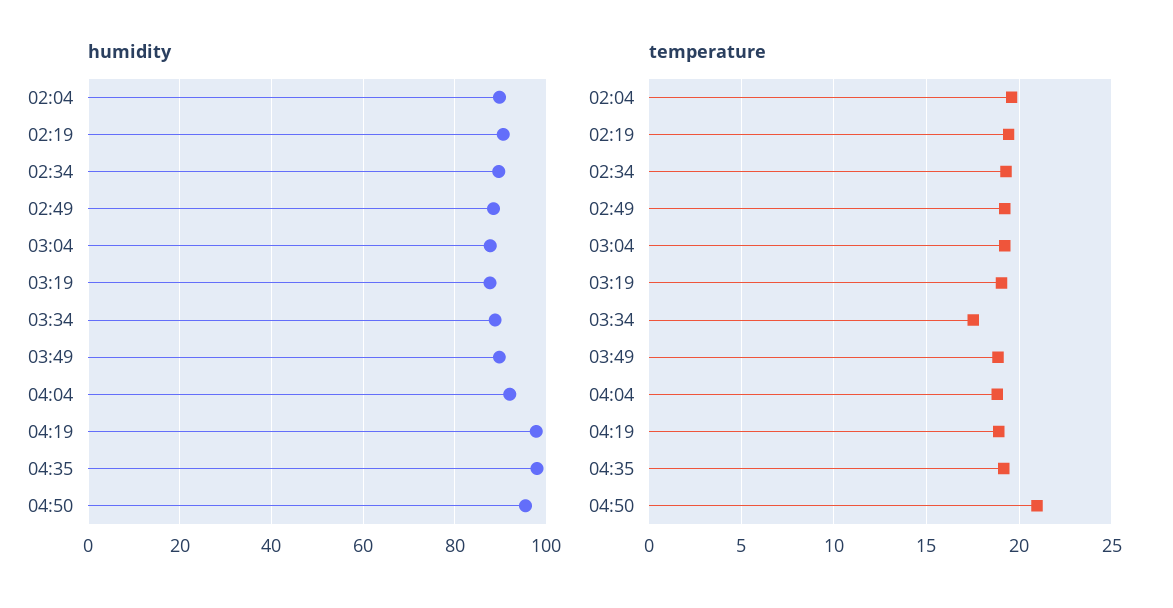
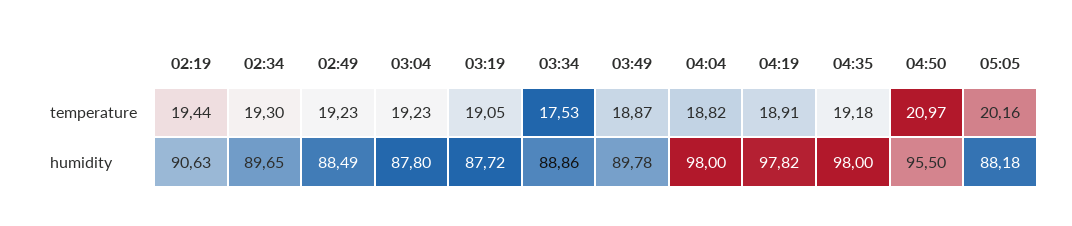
humidity, 02:04: 90 -> none
humidity, 04:04: 92 -> 98
temperature, 02:04: 19.5 -> none
temperature, 05:05: none -> 20.16
humidity, 05:05: none -> 88.18

